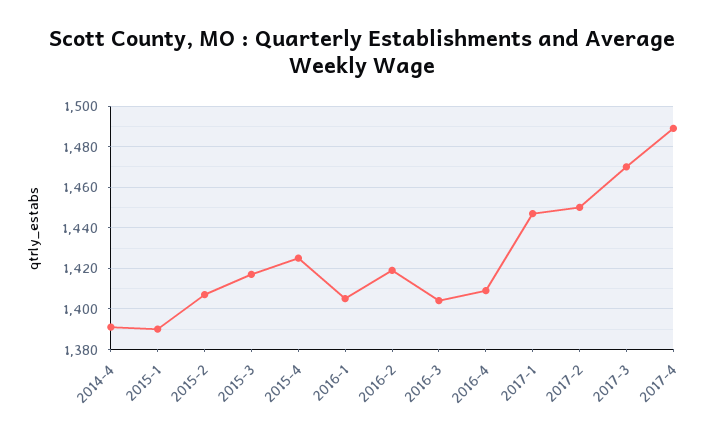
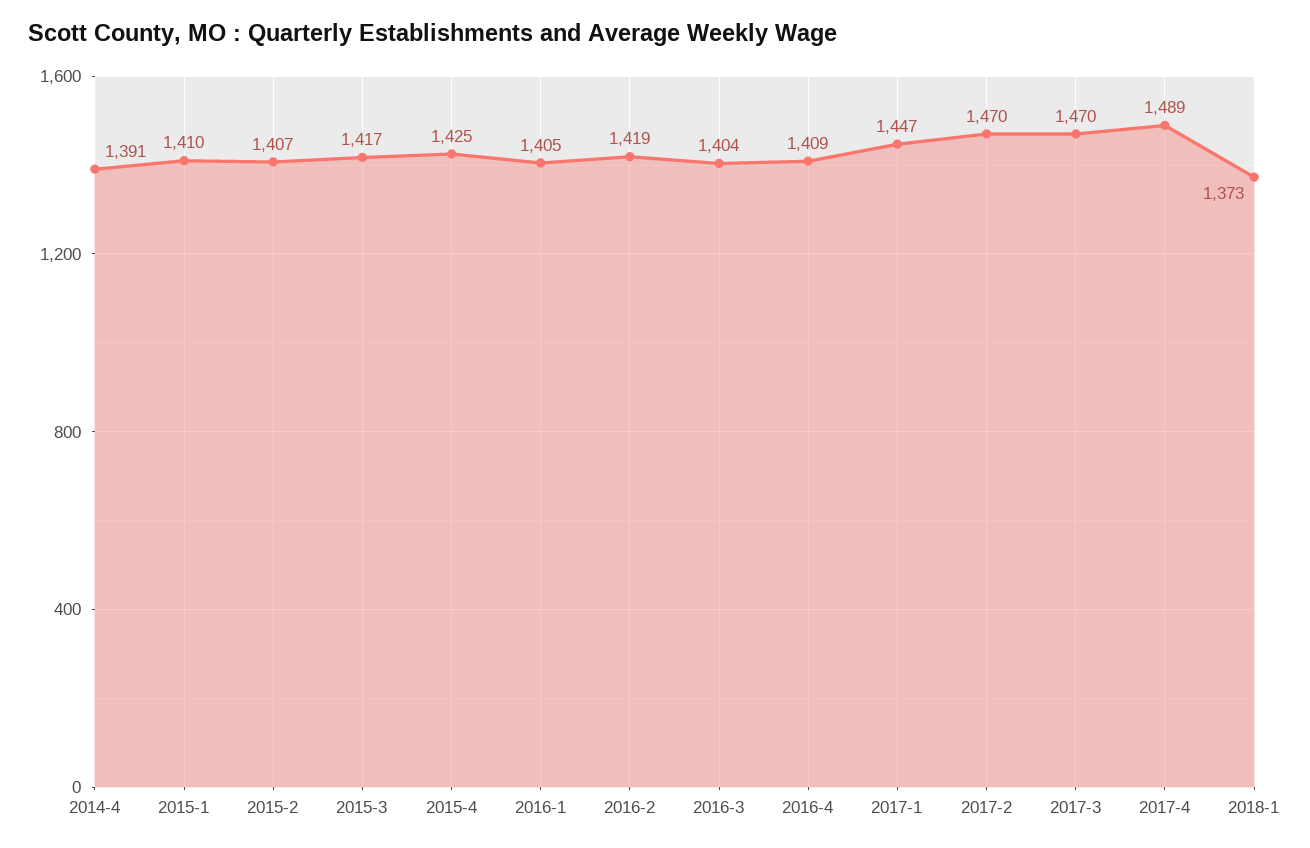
2015-1: 1390 -> 1410
2017-2: 1450 -> 1470
2018-1: none -> 1373

